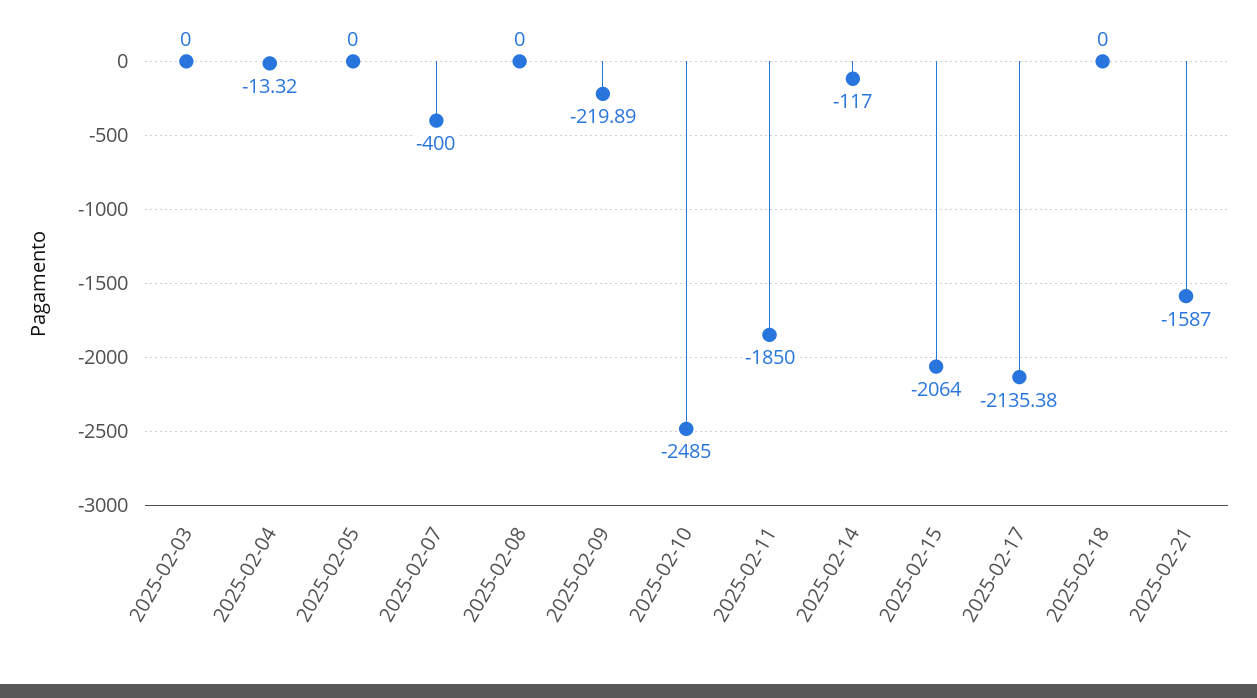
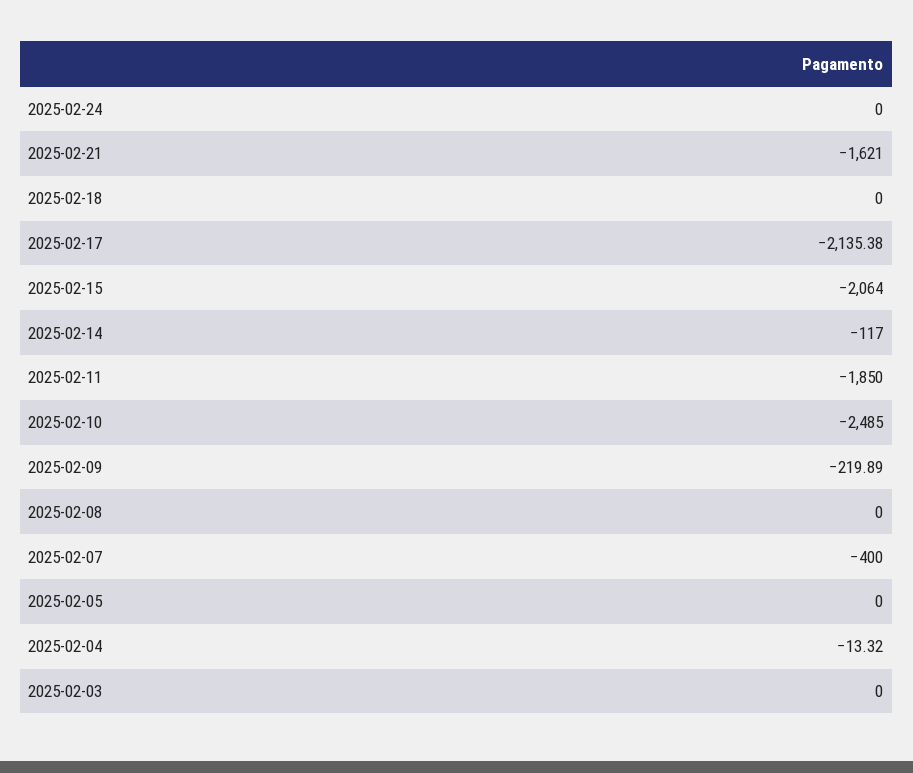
2025-02-21: -1587 -> -1621
2025-02-24: none -> 0

